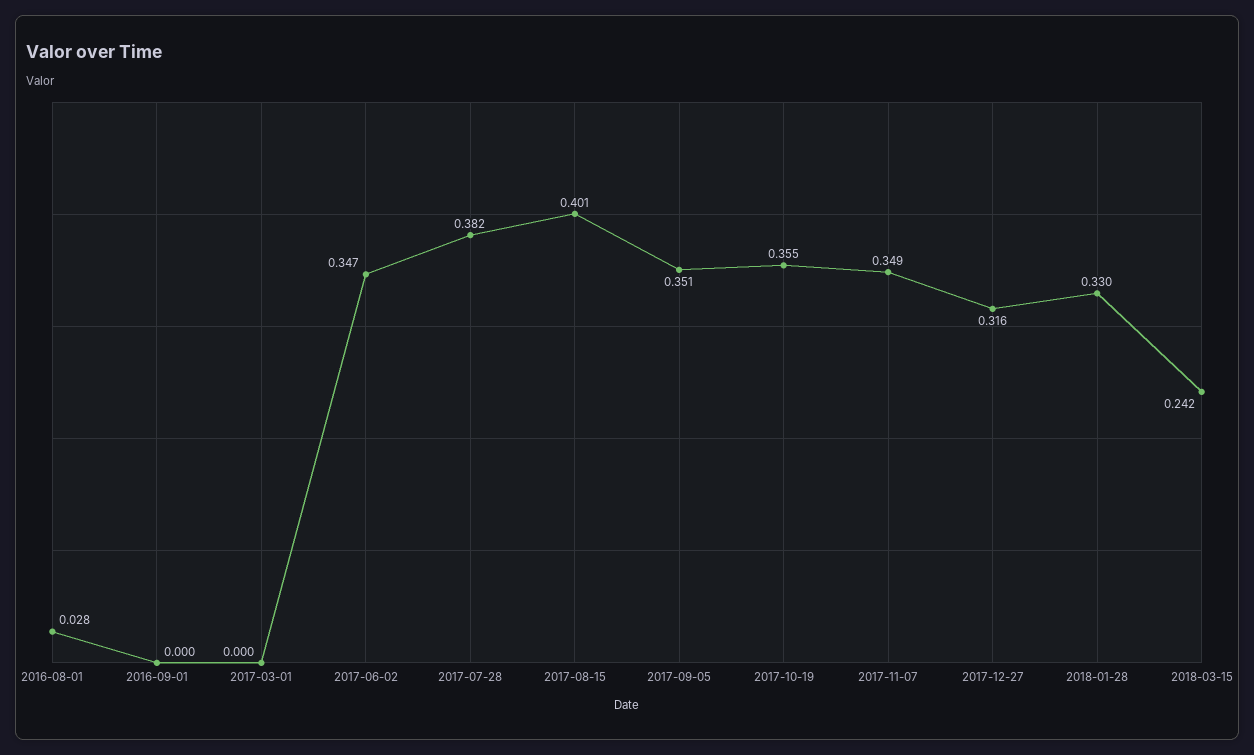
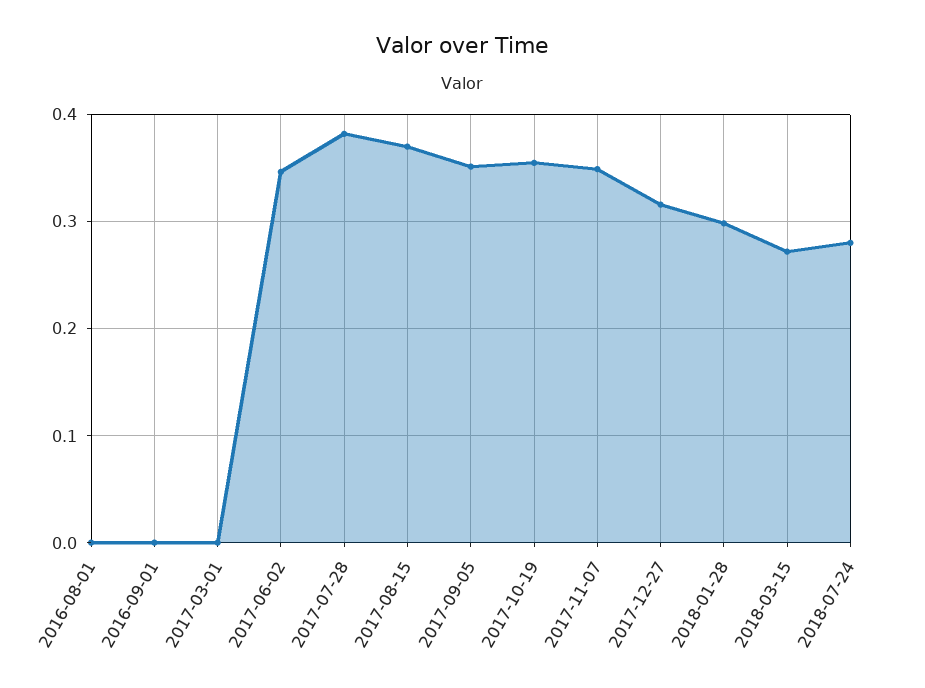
2016-08-01: 0.028 -> 0
2017-08-15: 0.401 -> 0.37
2018-01-28: 0.33 -> 0.3
2018-03-15: 0.242 -> 0.27
2018-07-24: none -> 0.28

